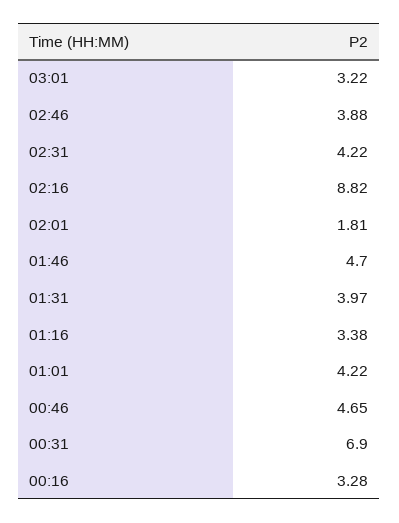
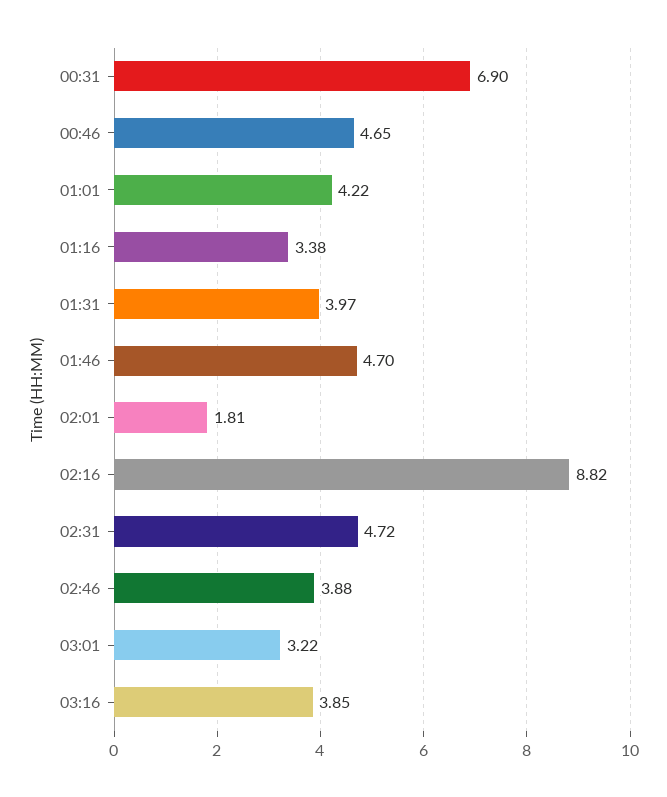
02:31: 4.22 -> 4.72
00:16: 3.28 -> none
03:16: none -> 3.85

